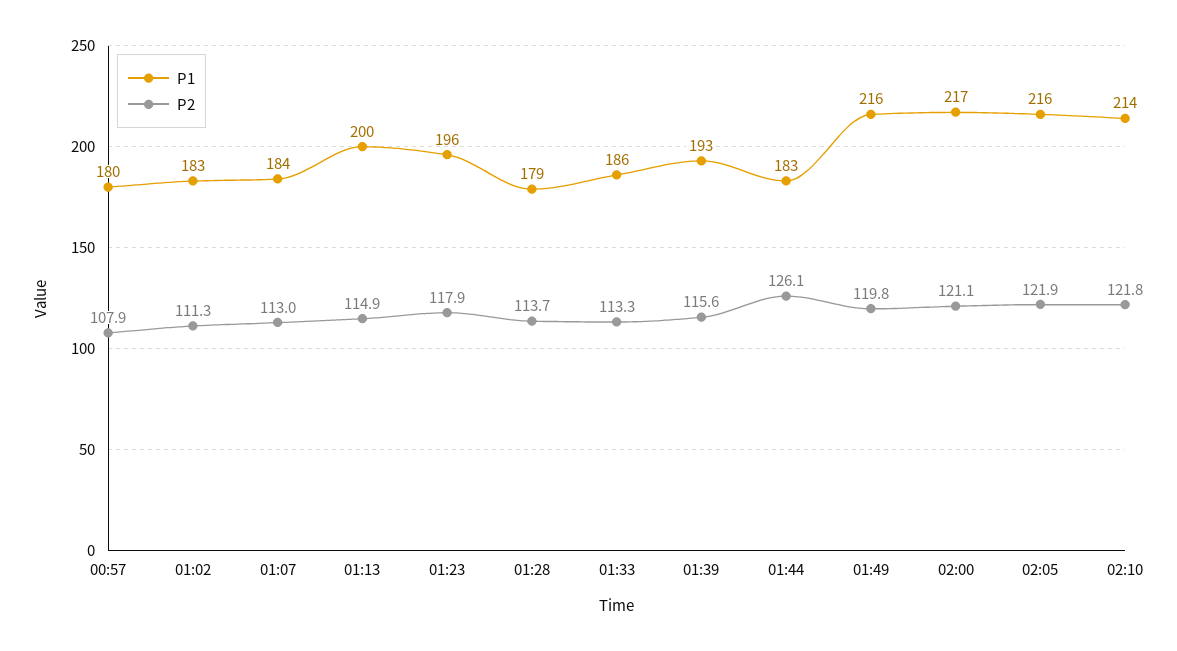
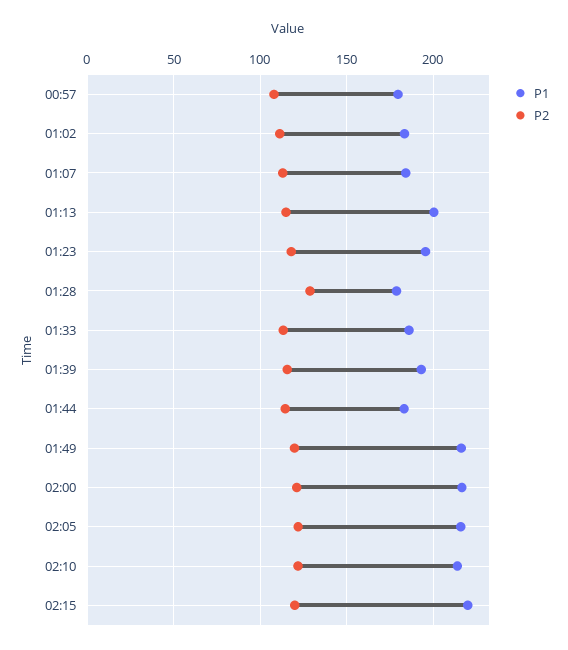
P2, 01:28: 113.7 -> 130
P2, 01:44: 126.1 -> 115
P1, 02:15: none -> 220
P2, 02:15: none -> 120

